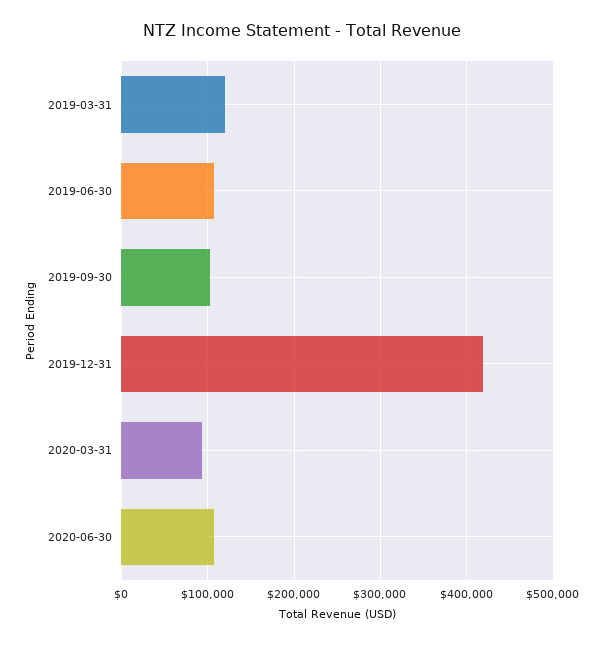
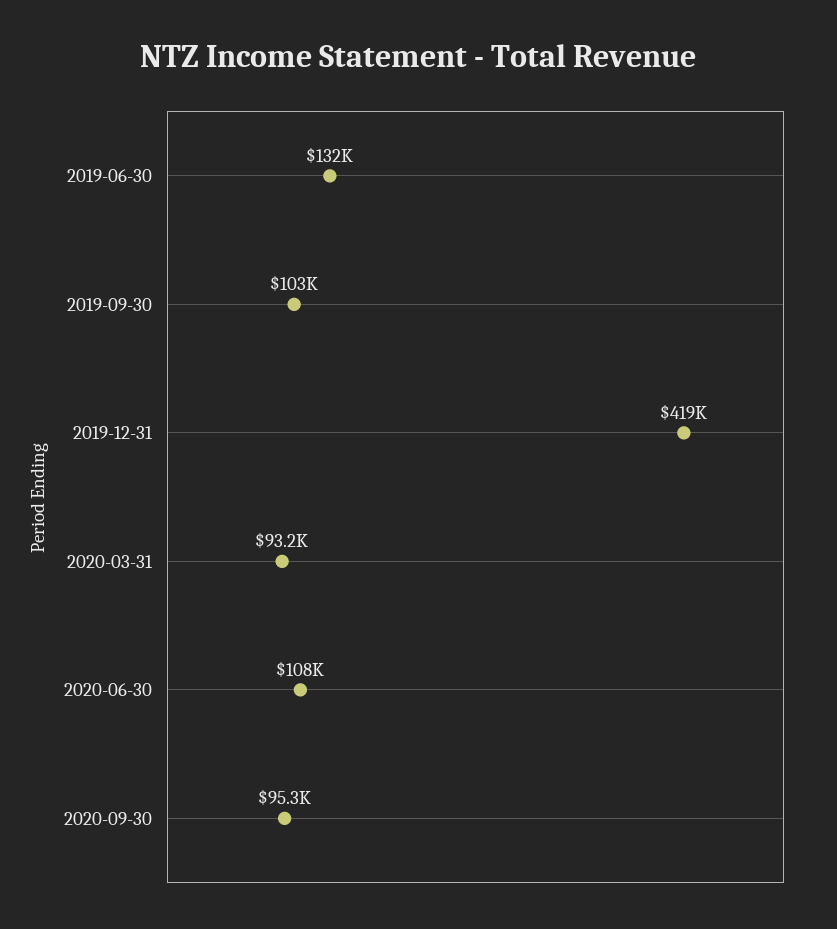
2019-03-31: 120000 -> none
2019-06-30: 110000 -> 132000
2020-09-30: none -> 95300

